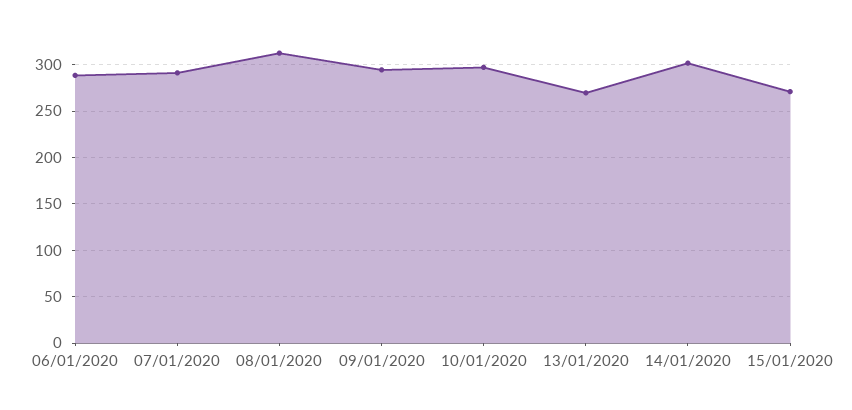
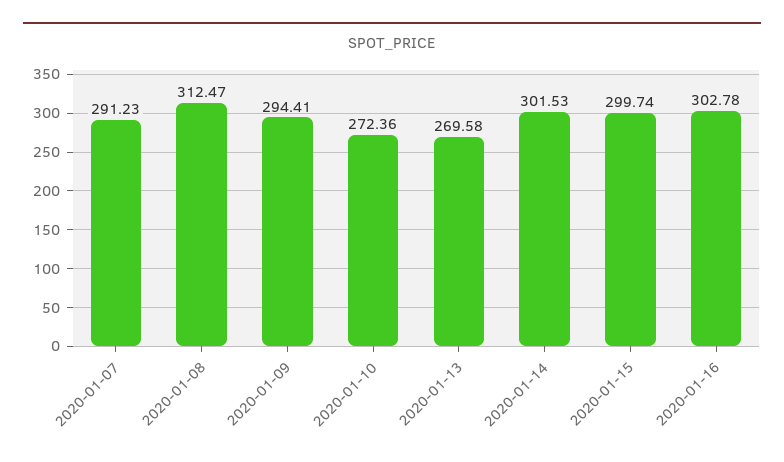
06/01/2020: 290 -> none
10/01/2020: 300 -> 272.36
15/01/2020: 270 -> 299.74
2020-01-16: none -> 302.78

